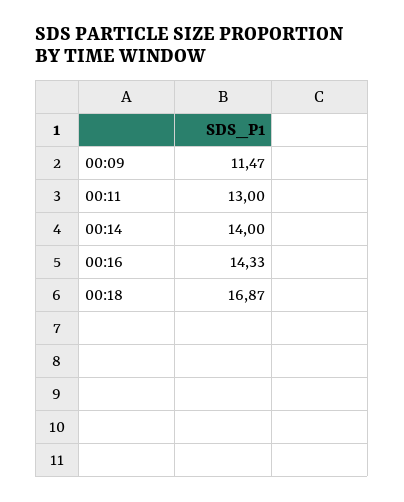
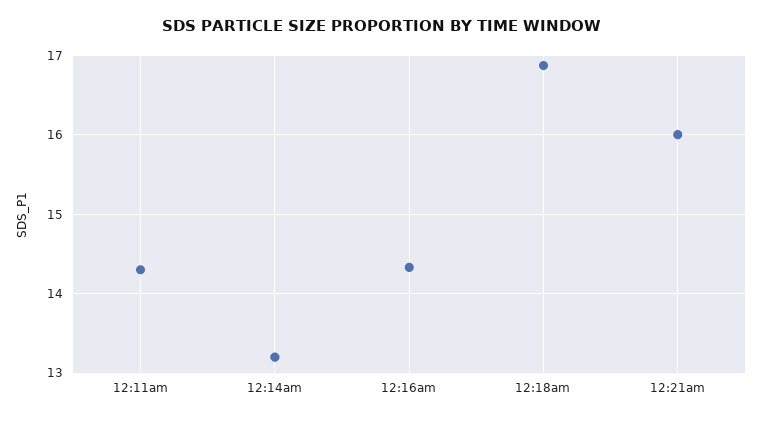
00:09: 11.47 -> none
00:11: 13 -> 14.3
00:14: 14 -> 13.2
12:21am: none -> 16

